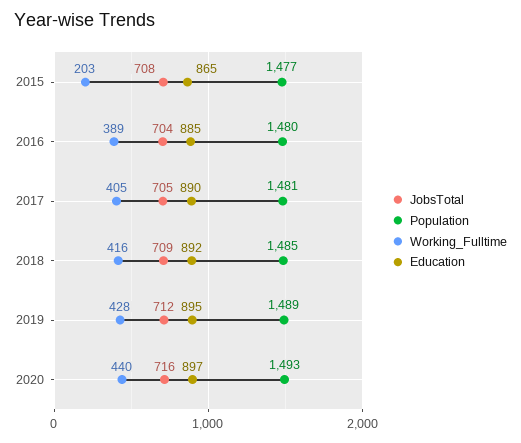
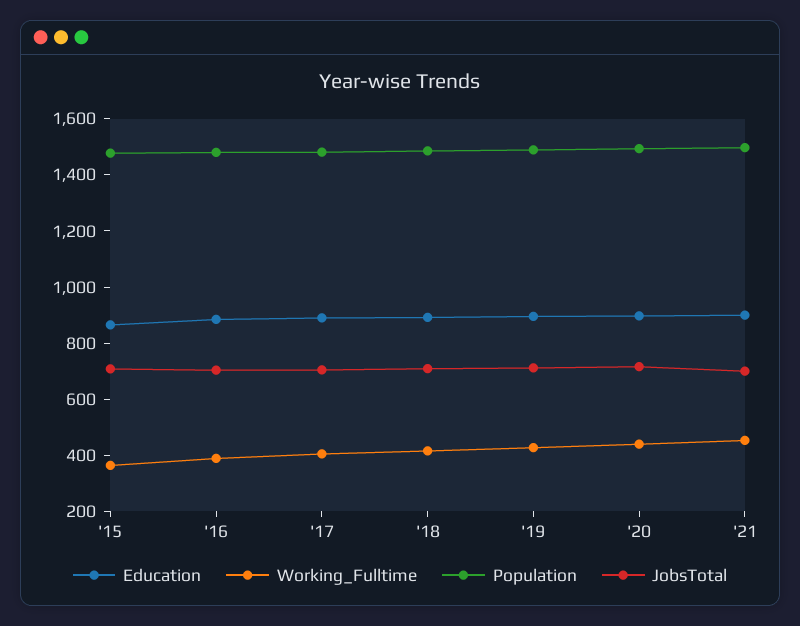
Working_Fulltime, 2015: 203 -> 350
Education, '21: none -> 900
Working_Fulltime, '21: none -> 450
Population, '21: none -> 1500
JobsTotal, '21: none -> 700

